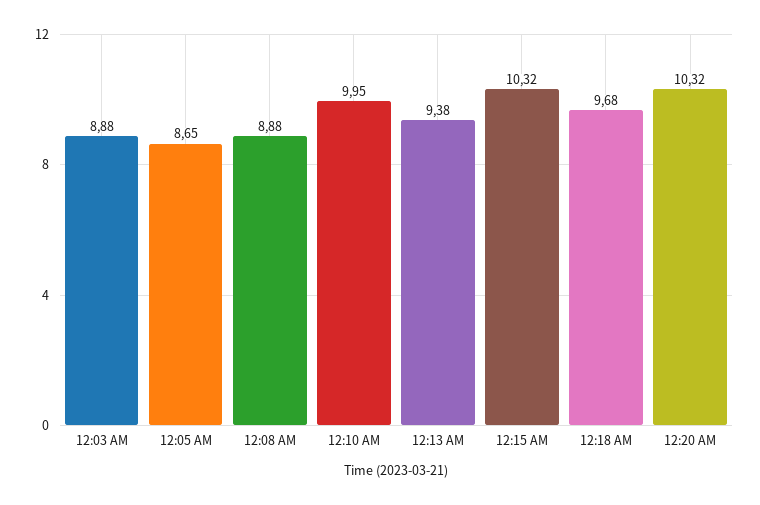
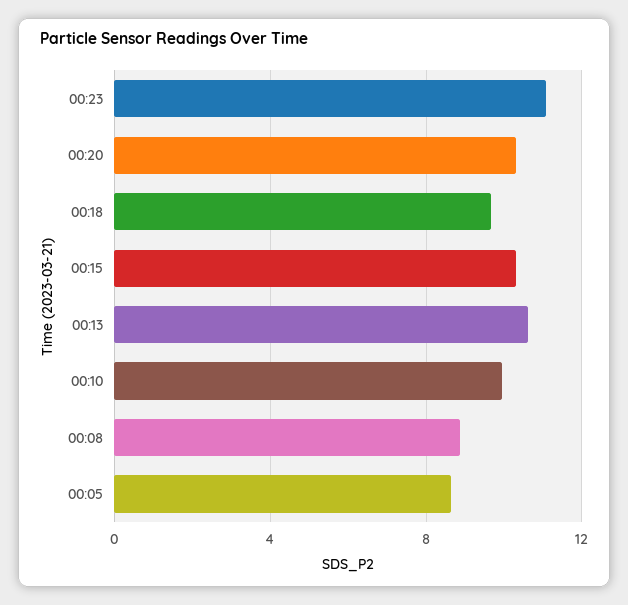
12:03 AM: 8.88 -> none
12:13 AM: 9.38 -> 10.5
00:23: none -> 11

